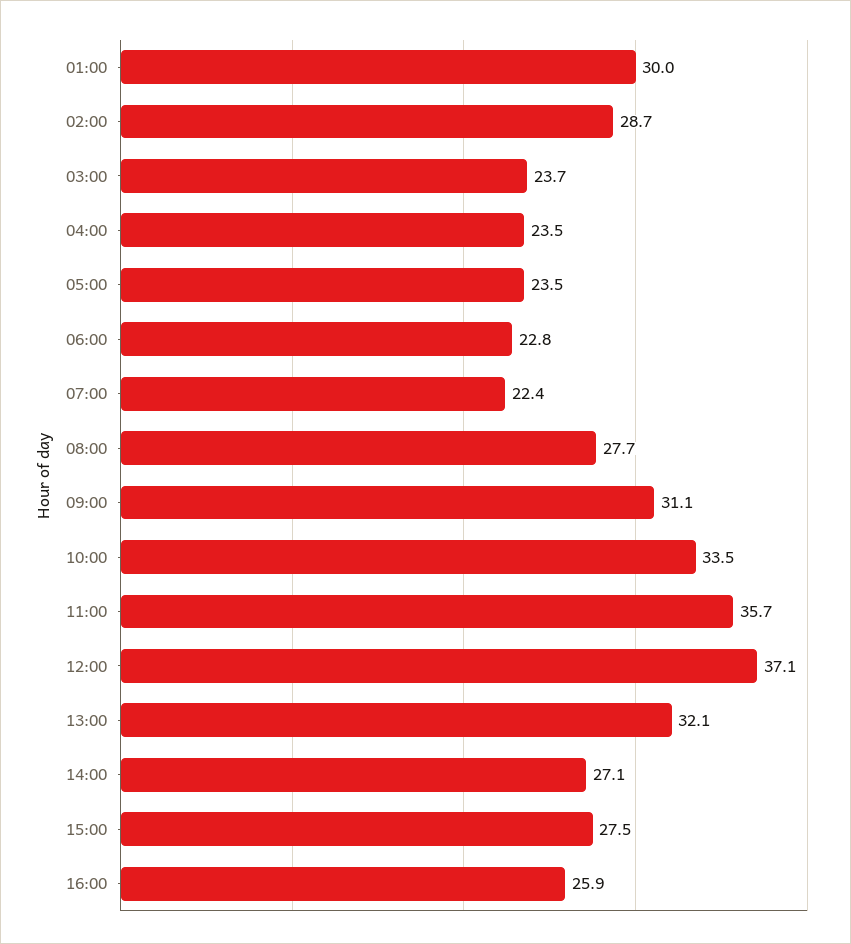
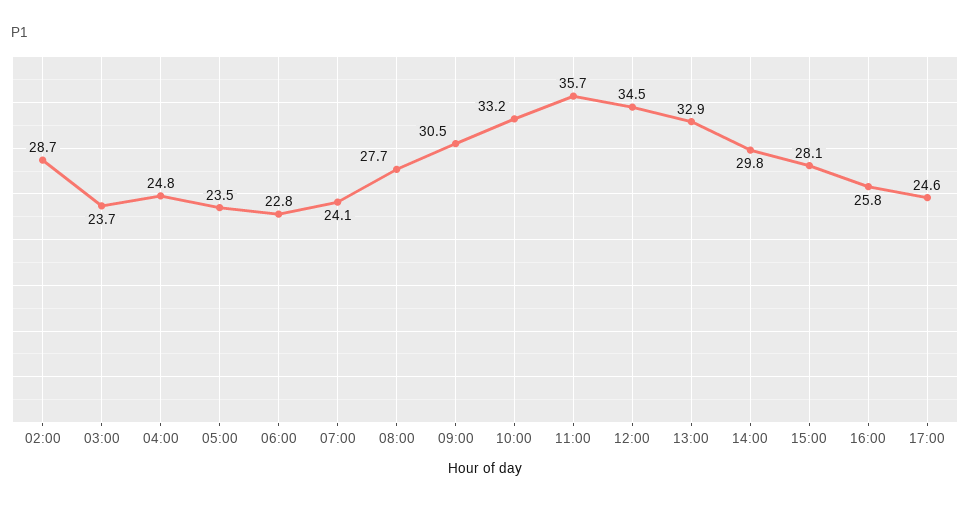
01:00: 30 -> none
04:00: 23.5 -> 24.8
07:00: 22.4 -> 24.1
09:00: 31.1 -> 30.5
10:00: 33.5 -> 33.2
12:00: 37.1 -> 34.5
13:00: 32.1 -> 32.9
14:00: 27.1 -> 29.8
15:00: 27.5 -> 28.1
16:00: 25.9 -> 25.8
17:00: none -> 24.6

